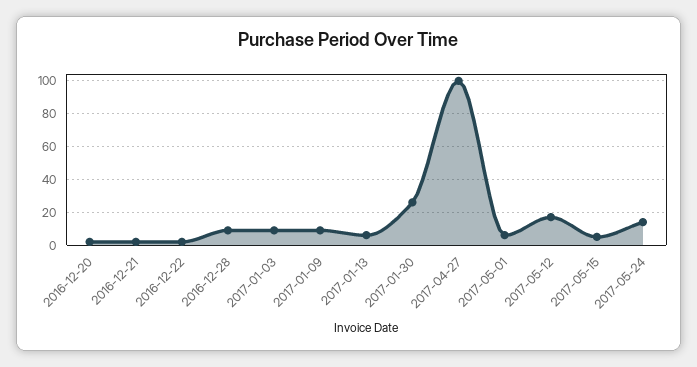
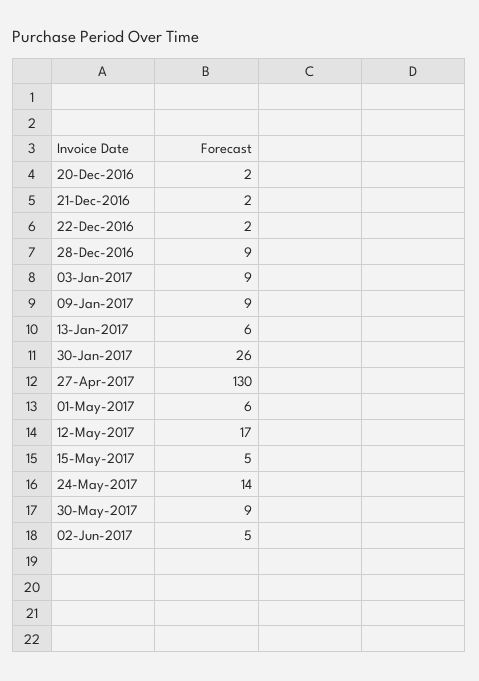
2017-04-27: 100 -> 130
30-May-2017: none -> 9
02-Jun-2017: none -> 5

